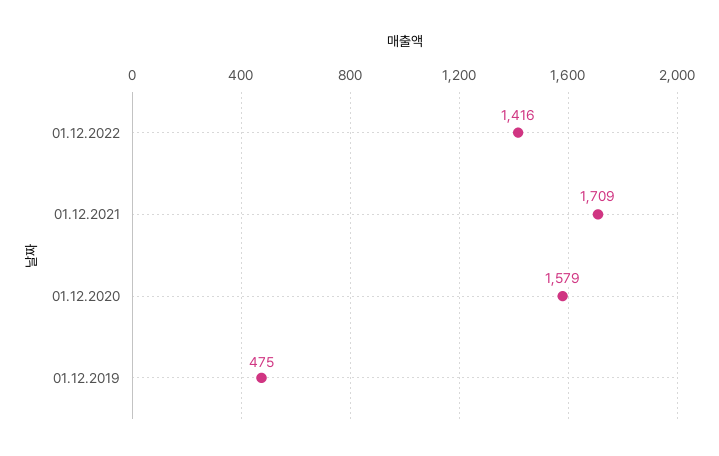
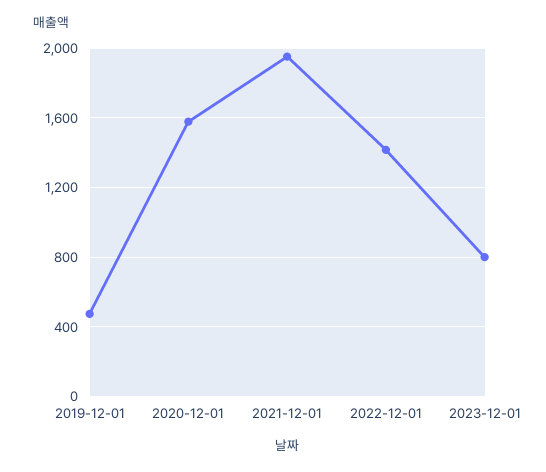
01.12.2021: 1709 -> 1950
2023-12-01: none -> 800

